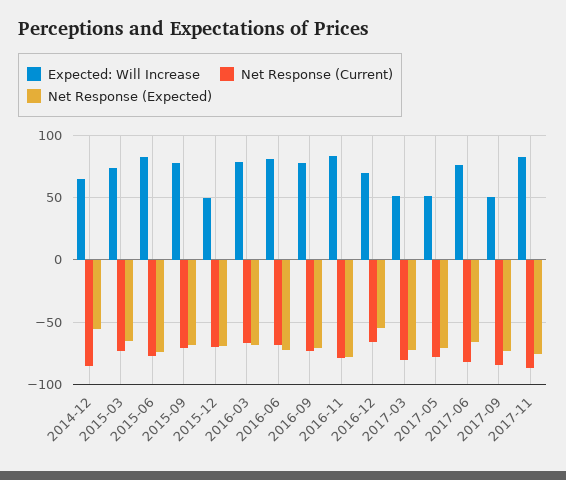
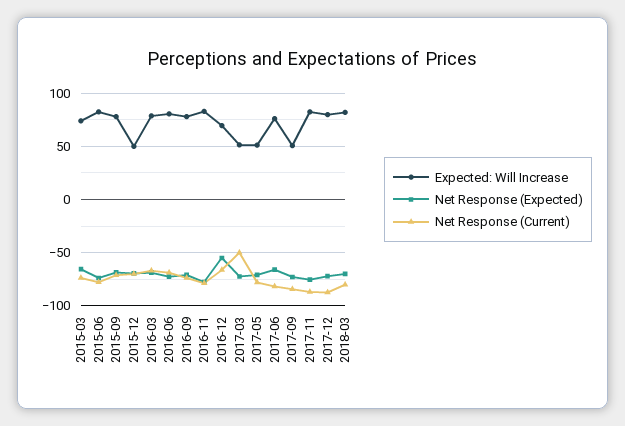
Expected: Will Increase, 2014-12: 65 -> none
Net Response (Current), 2014-12: -85 -> none
Net Response (Expected), 2014-12: -55 -> none
Net Response (Current), 2017-03: -80 -> -50
Expected: Will Increase, 2017-12: none -> 80
Net Response (Expected), 2017-12: none -> -70
Net Response (Current), 2017-12: none -> -90
Expected: Will Increase, 2018-03: none -> 80
Net Response (Expected), 2018-03: none -> -70
Net Response (Current), 2018-03: none -> -80

